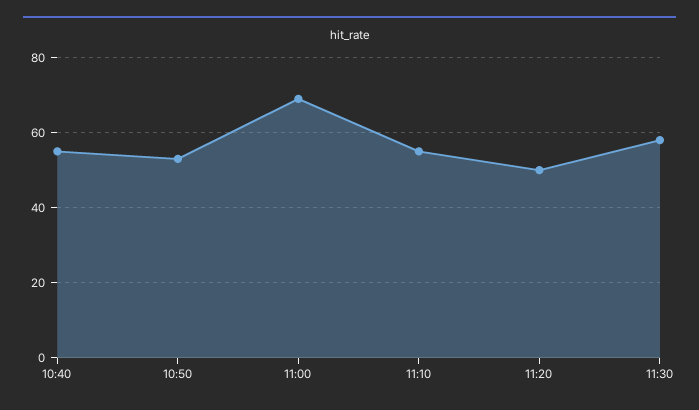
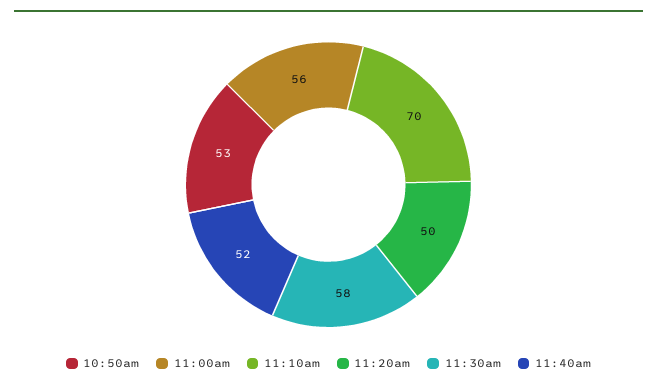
10:40: 55 -> none
11:00: 70 -> 56
11:10: 55 -> 70
11:40am: none -> 52

